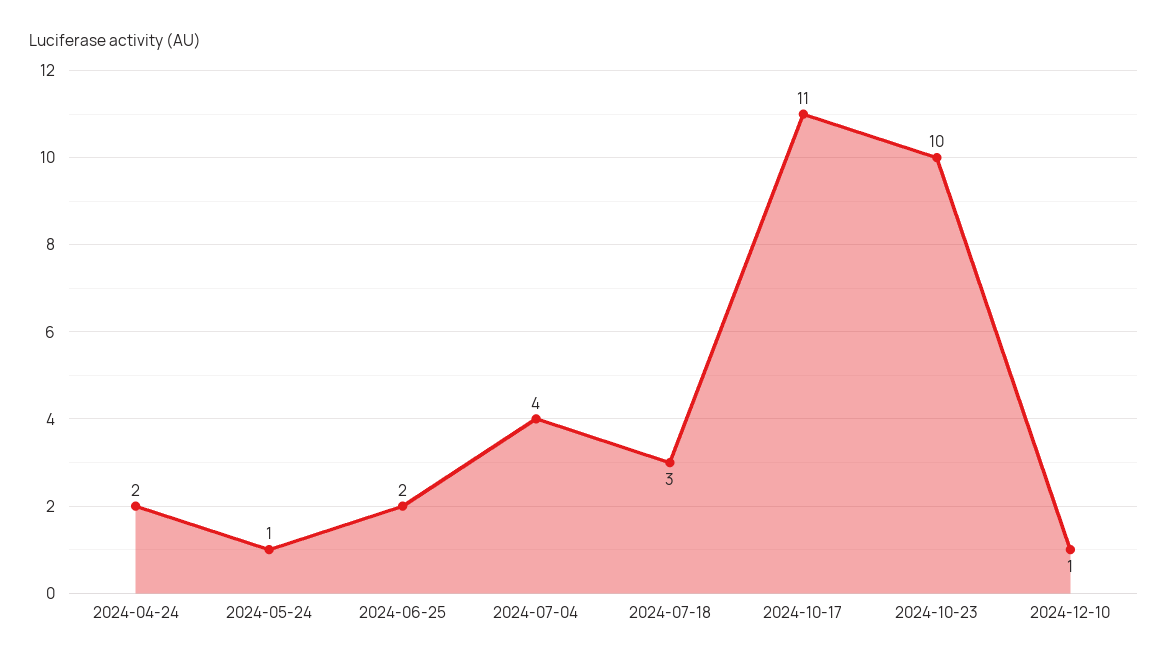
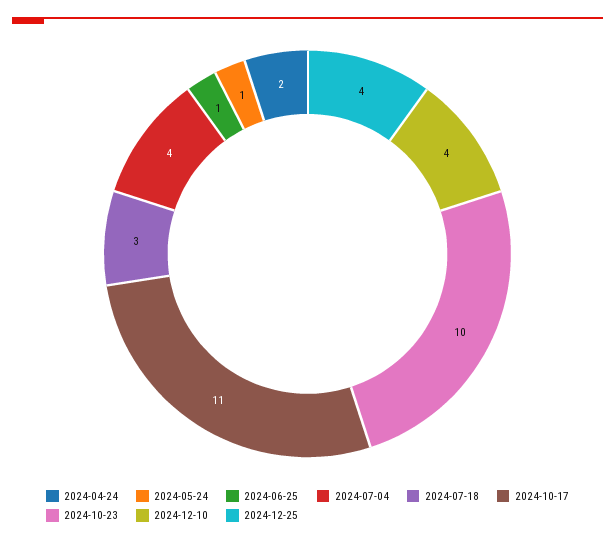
2024-06-25: 2 -> 1
2024-12-10: 1 -> 4
2024-12-25: none -> 4

